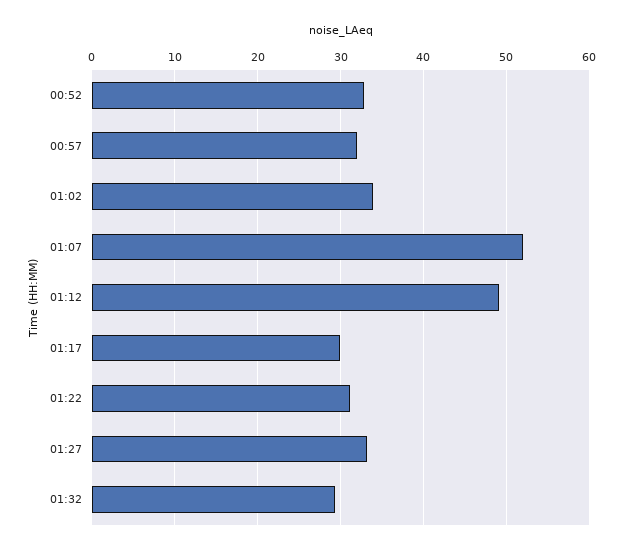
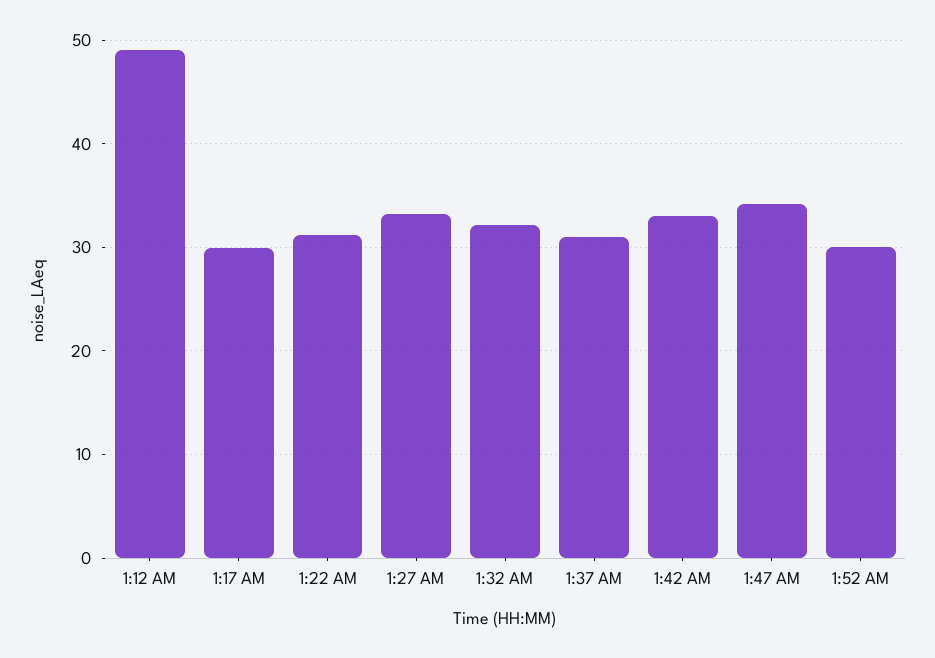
00:52: 33 -> none
00:57: 32 -> none
01:02: 34 -> none
01:07: 52 -> none
01:32: 29 -> 32
1:37 AM: none -> 31
1:42 AM: none -> 33
1:47 AM: none -> 34
1:52 AM: none -> 30

